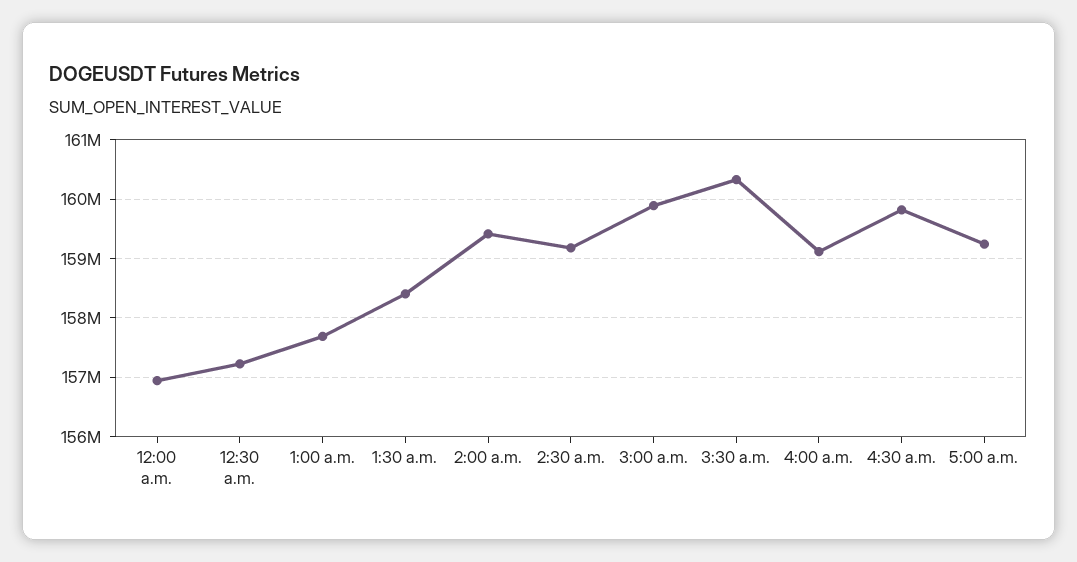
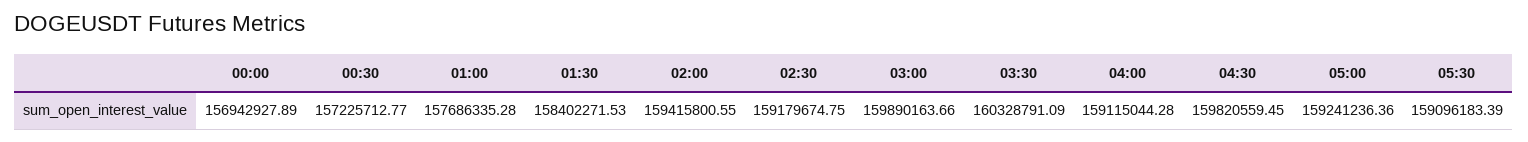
05:30: none -> 159096183.39

